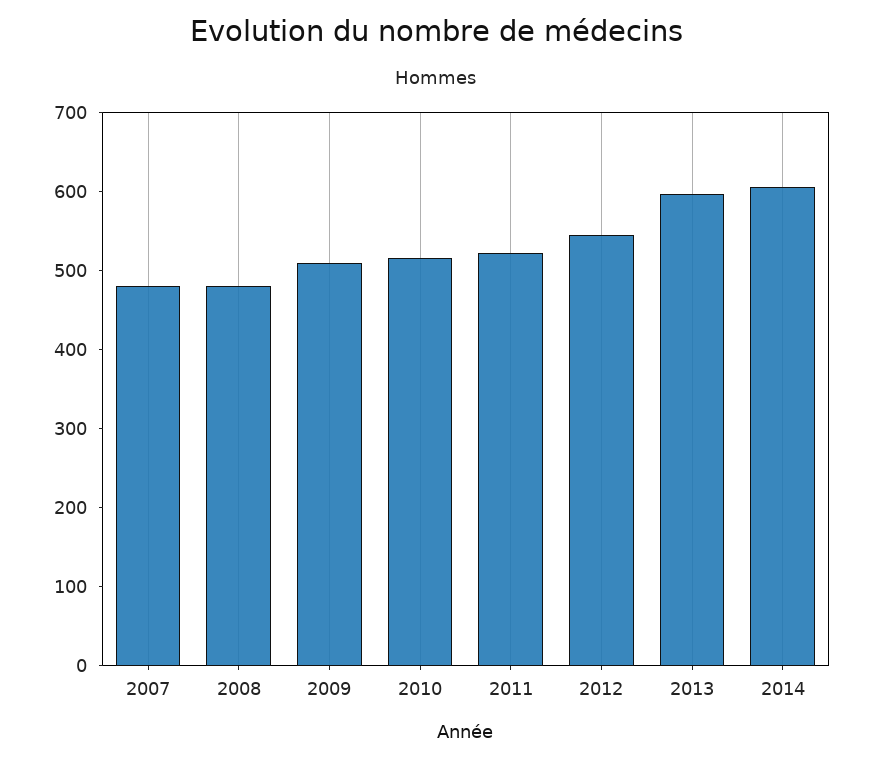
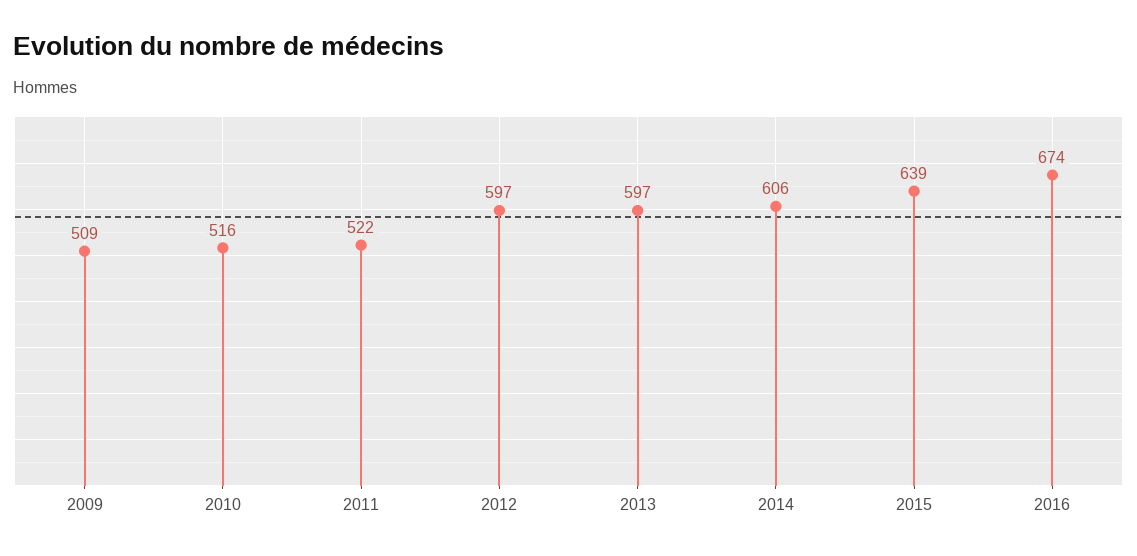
2007: 480 -> none
2008: 480 -> none
2012: 540 -> 597
2015: none -> 639
2016: none -> 674

